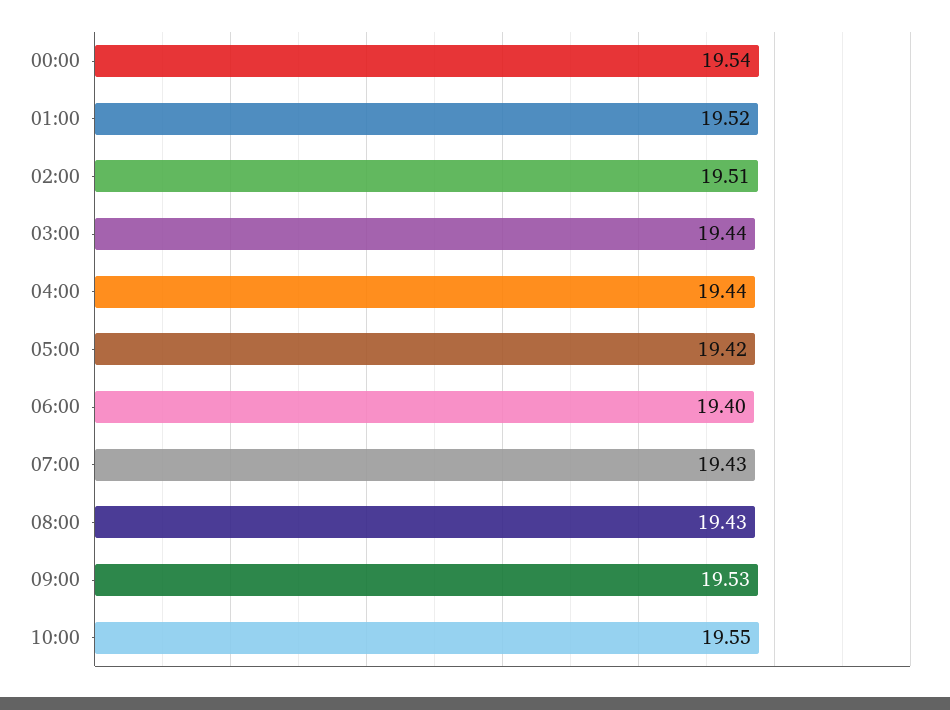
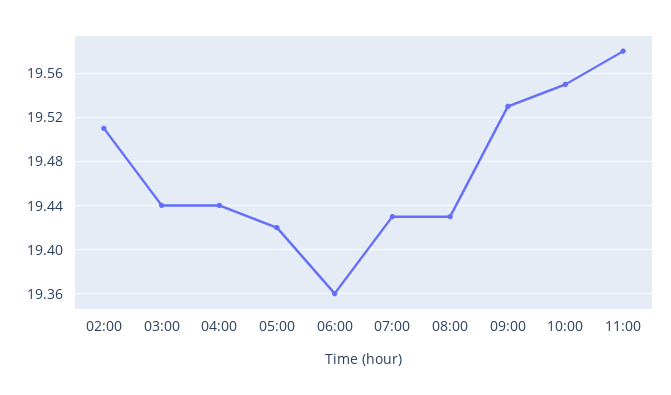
00:00: 19.54 -> none
01:00: 19.52 -> none
06:00: 19.4 -> 19.36
11:00: none -> 19.58

